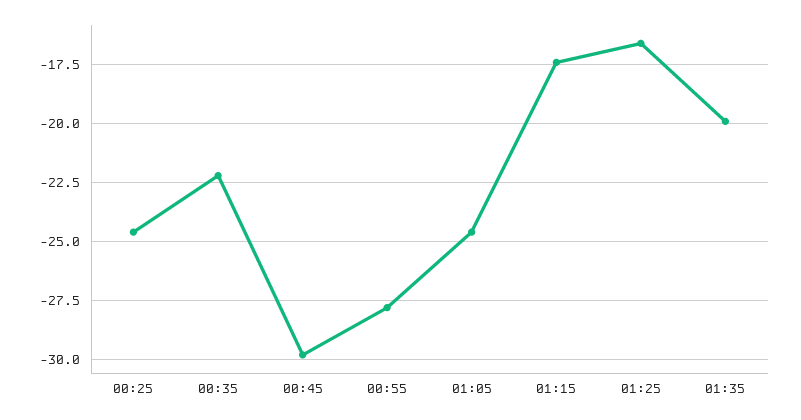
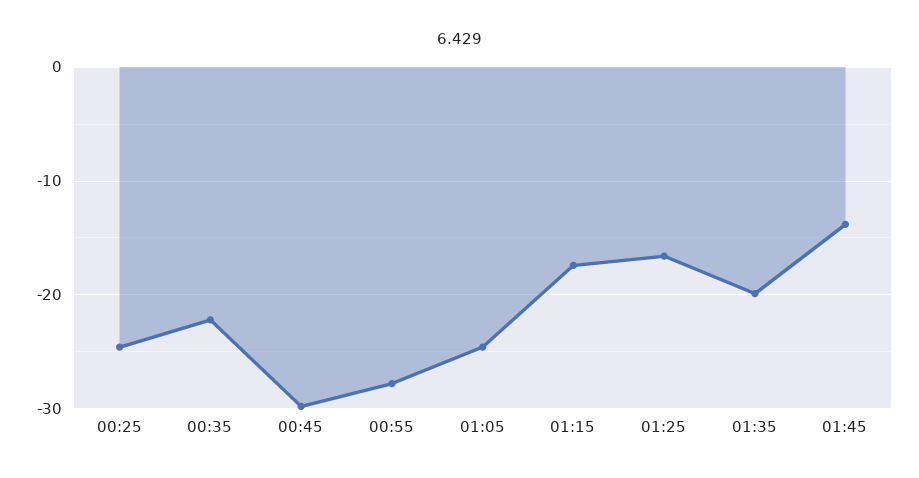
01:45: none -> -14

